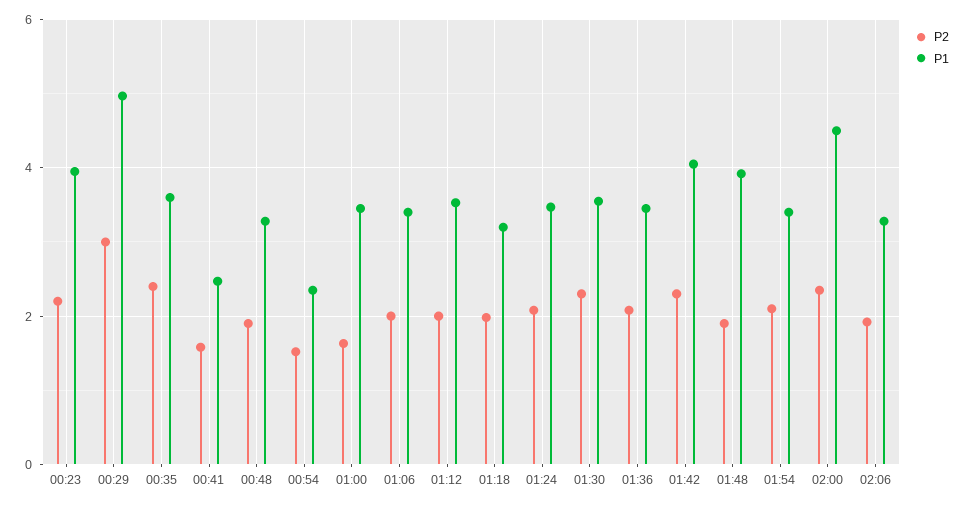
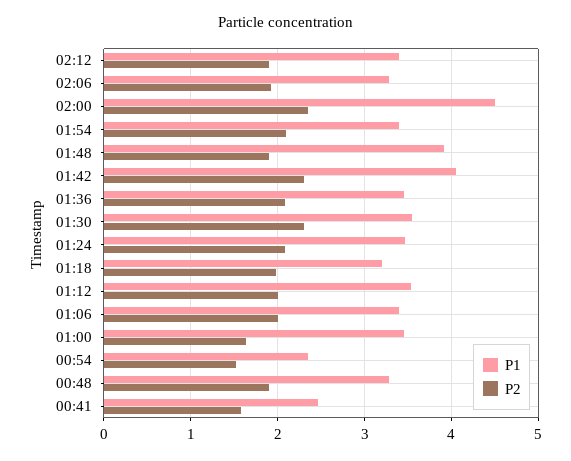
P2, 00:23: 2.2 -> none
P1, 00:23: 4 -> none
P2, 00:29: 3 -> none
P1, 00:29: 5 -> none
P2, 00:35: 2.4 -> none
P1, 00:35: 3.6 -> none
P1, 02:12: none -> 3.4
P2, 02:12: none -> 1.9

